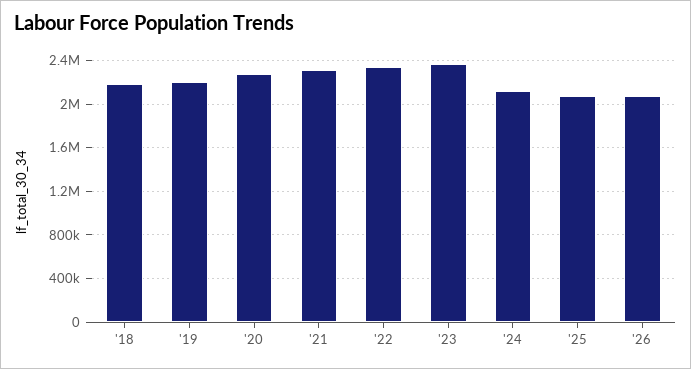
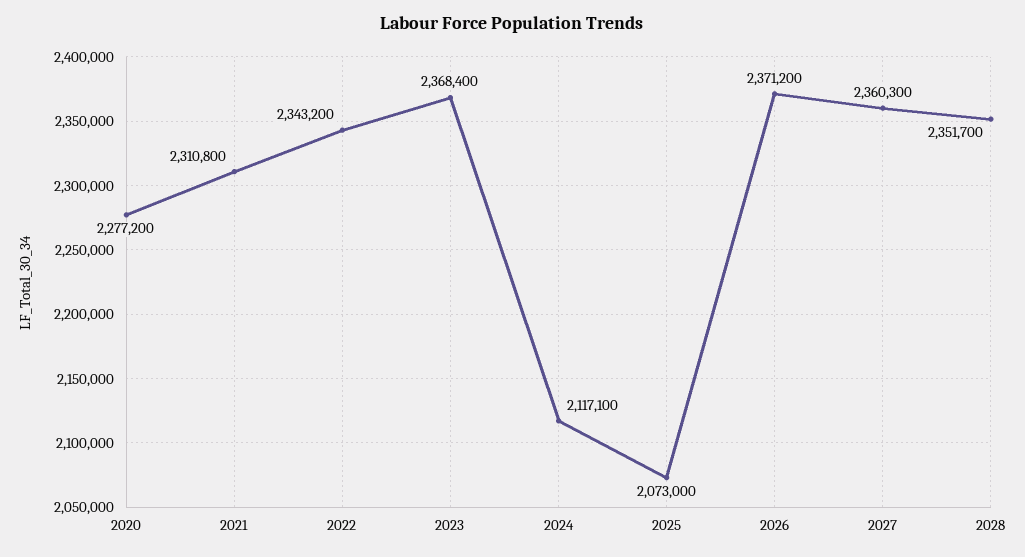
'18: 2200000 -> none
'19: 2200000 -> none
'26: 2100000 -> 2371200
2027: none -> 2360300
2028: none -> 2351700

